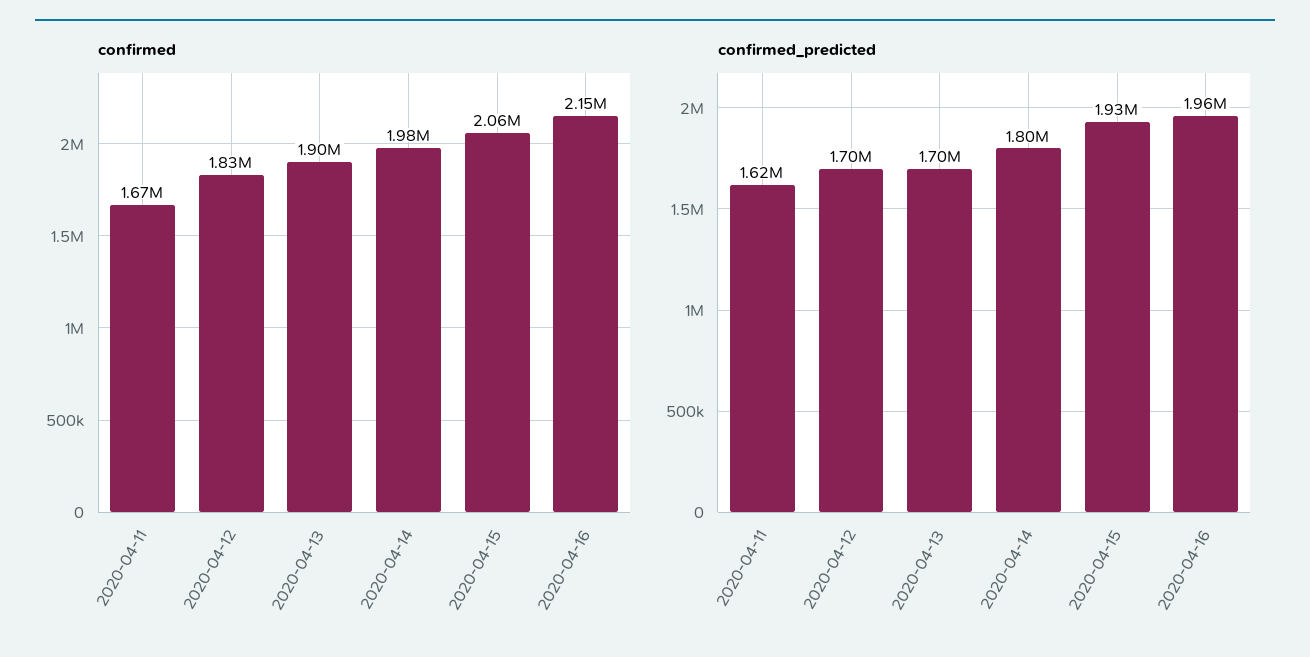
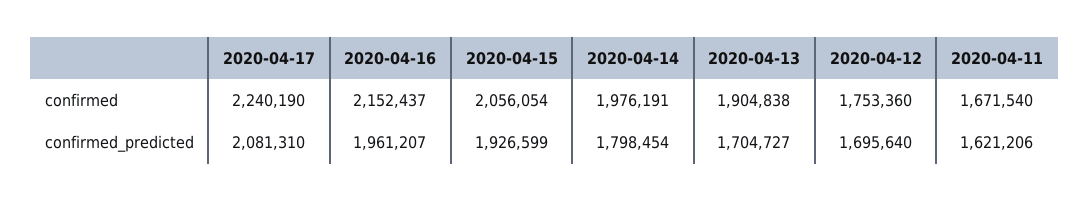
confirmed, 2020-04-12: 1830000 -> 1753360
confirmed, 2020-04-17: none -> 2240190
confirmed_predicted, 2020-04-17: none -> 2081310

